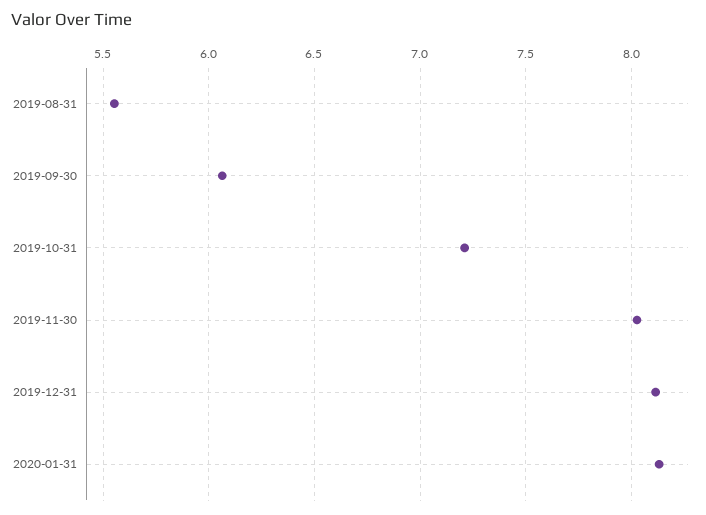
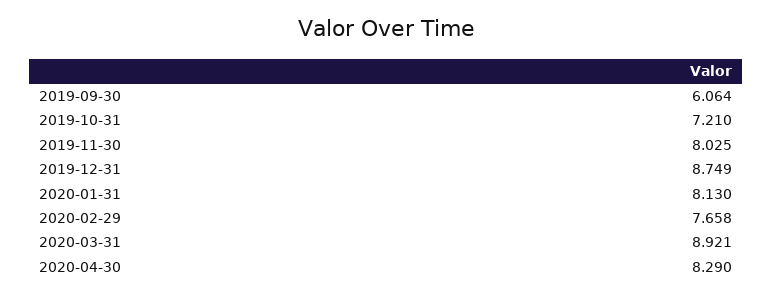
2019-08-31: 5.55 -> none
2019-12-31: 8.1 -> 8.749
2020-02-29: none -> 7.658
2020-03-31: none -> 8.921
2020-04-30: none -> 8.29

